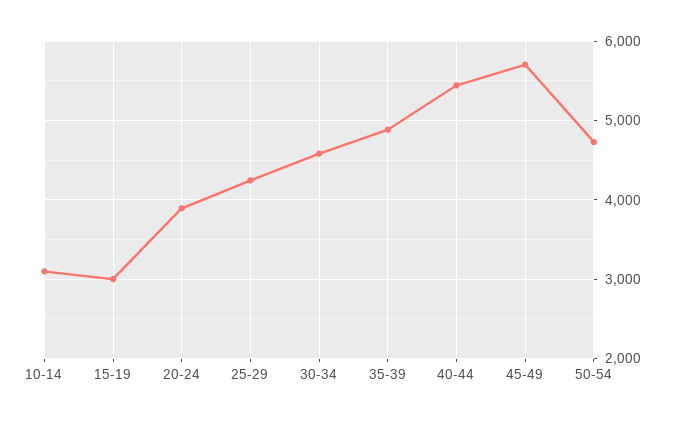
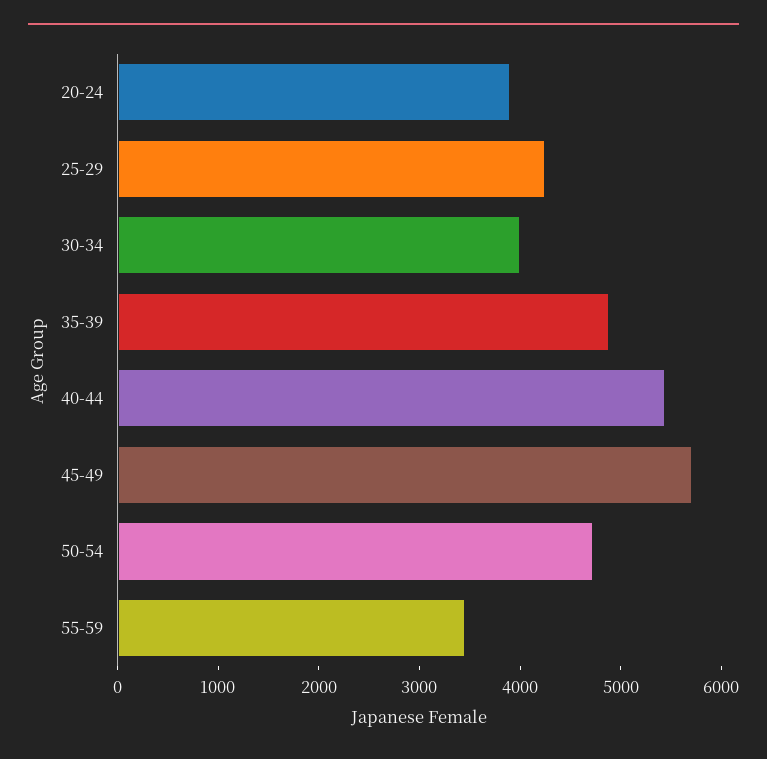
10-14: 3100 -> none
15-19: 3000 -> none
30-34: 4600 -> 4000
55-59: none -> 3400

